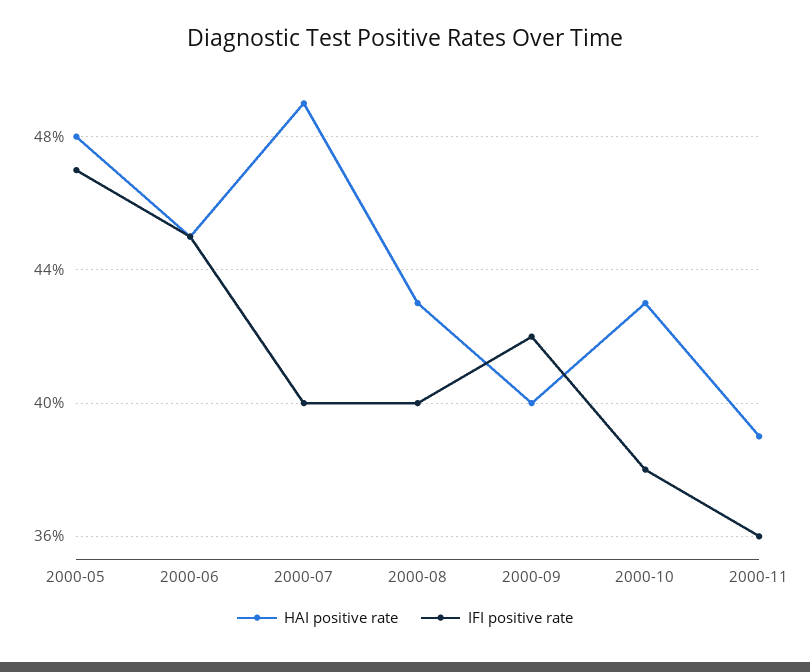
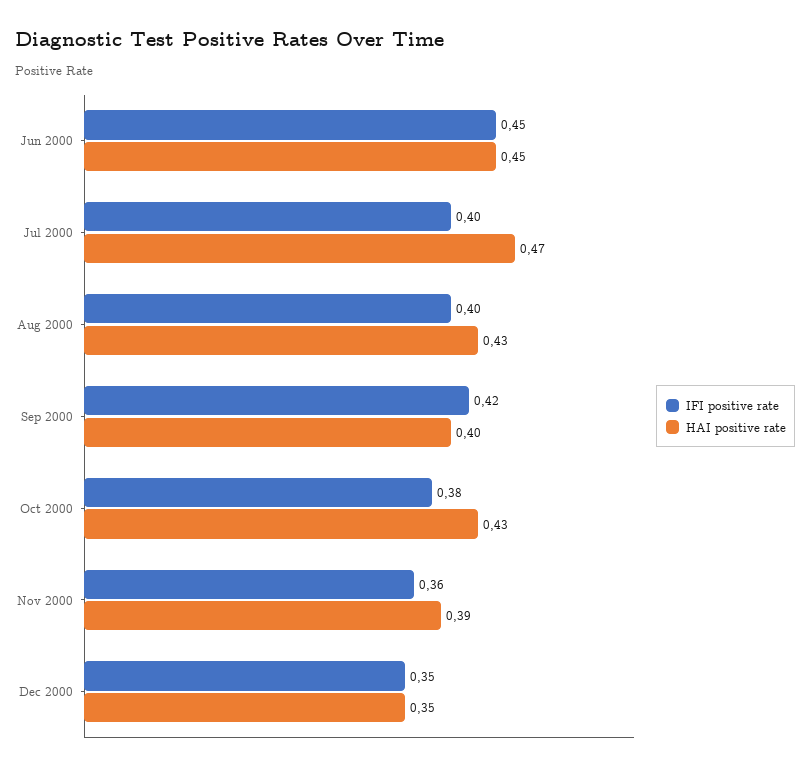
HAI positive rate, 2000-05: 0.48 -> none
IFI positive rate, 2000-05: 0.47 -> none
HAI positive rate, 2000-07: 0.49 -> 0.47
IFI positive rate, Dec 2000: none -> 0.35
HAI positive rate, Dec 2000: none -> 0.35

